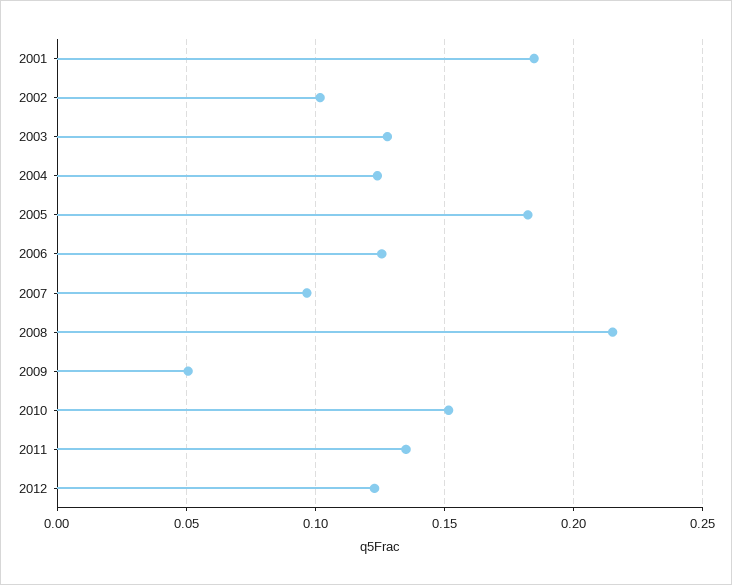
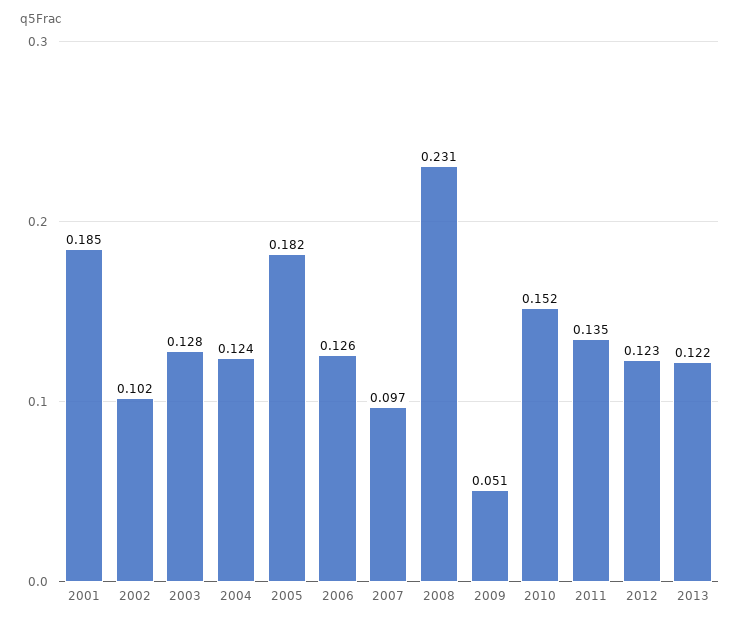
2008: 0.215 -> 0.231
2013: none -> 0.122

